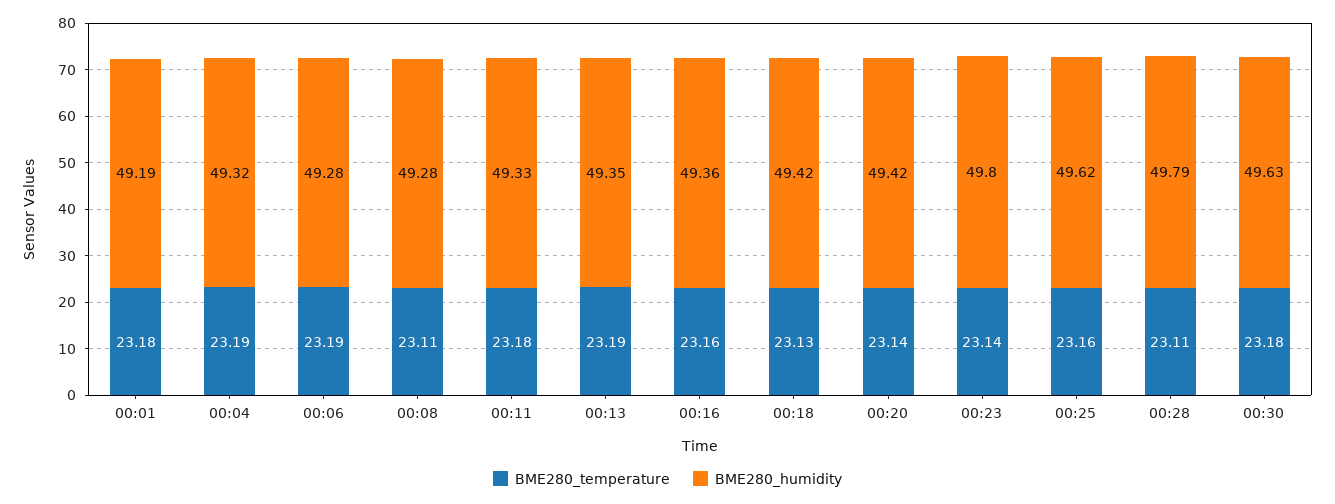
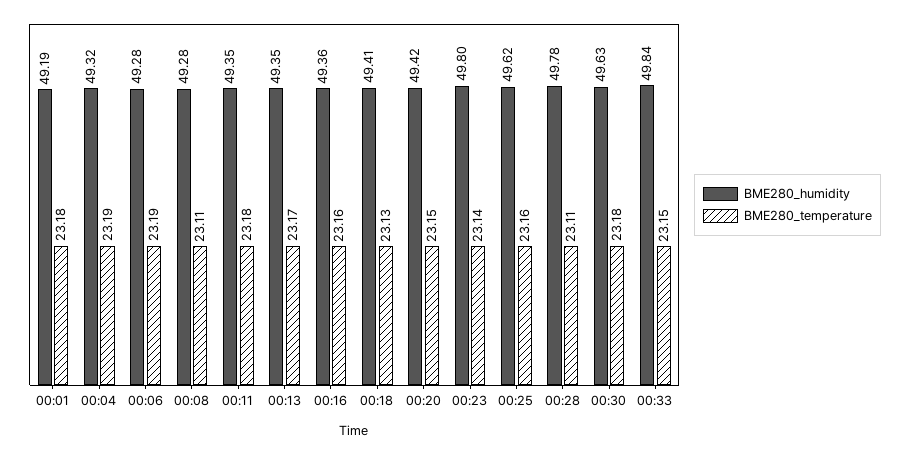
BME280_humidity, 00:11: 49.33 -> 49.35
BME280_temperature, 00:13: 23.19 -> 23.17
BME280_humidity, 00:18: 49.42 -> 49.41
BME280_temperature, 00:20: 23.14 -> 23.15
BME280_humidity, 00:28: 49.79 -> 49.78
BME280_humidity, 00:33: none -> 49.84
BME280_temperature, 00:33: none -> 23.15

